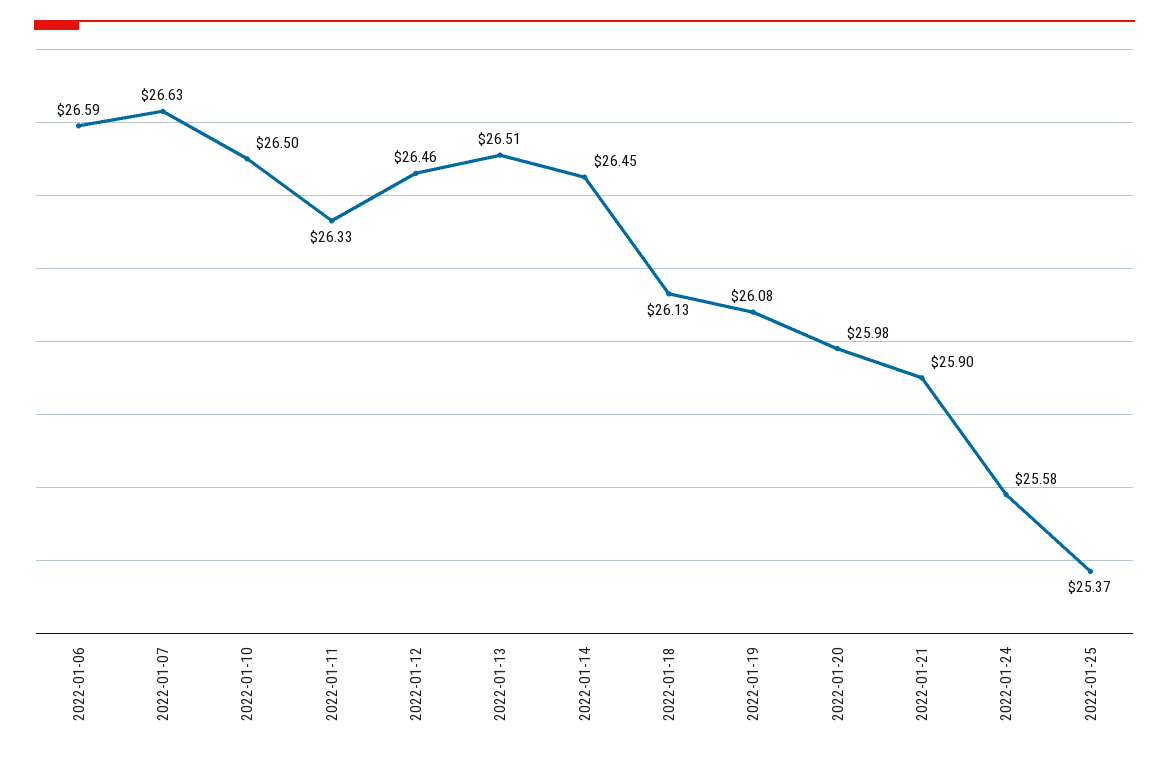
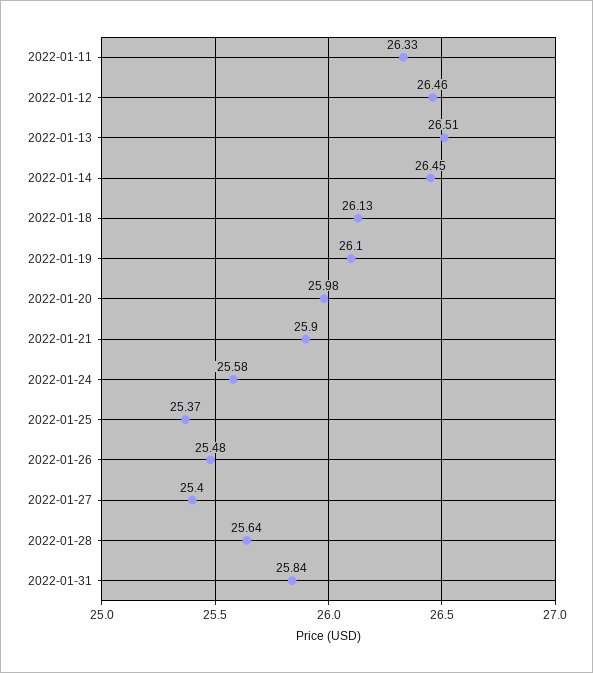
2022-01-06: 26.59 -> none
2022-01-07: 26.63 -> none
2022-01-10: 26.5 -> none
2022-01-19: 26.08 -> 26.1
2022-01-26: none -> 25.48
2022-01-27: none -> 25.4
2022-01-28: none -> 25.64
2022-01-31: none -> 25.84

